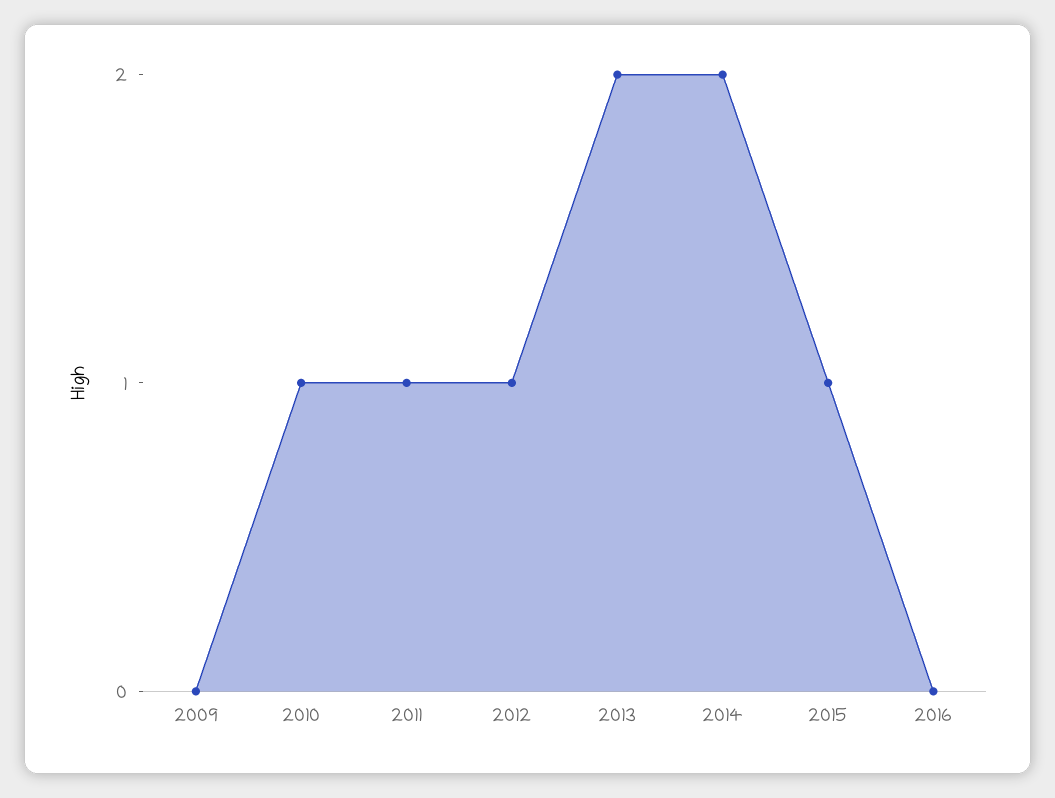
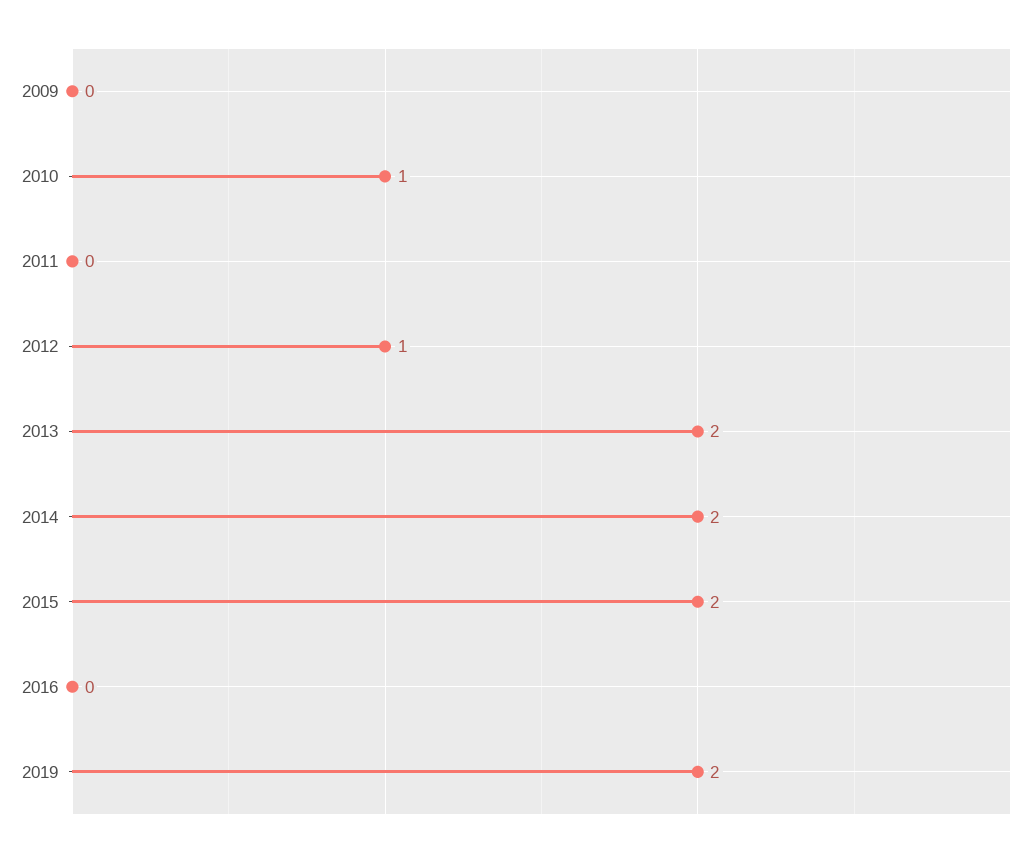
2011: 1 -> 0
2015: 1 -> 2
2019: none -> 2

